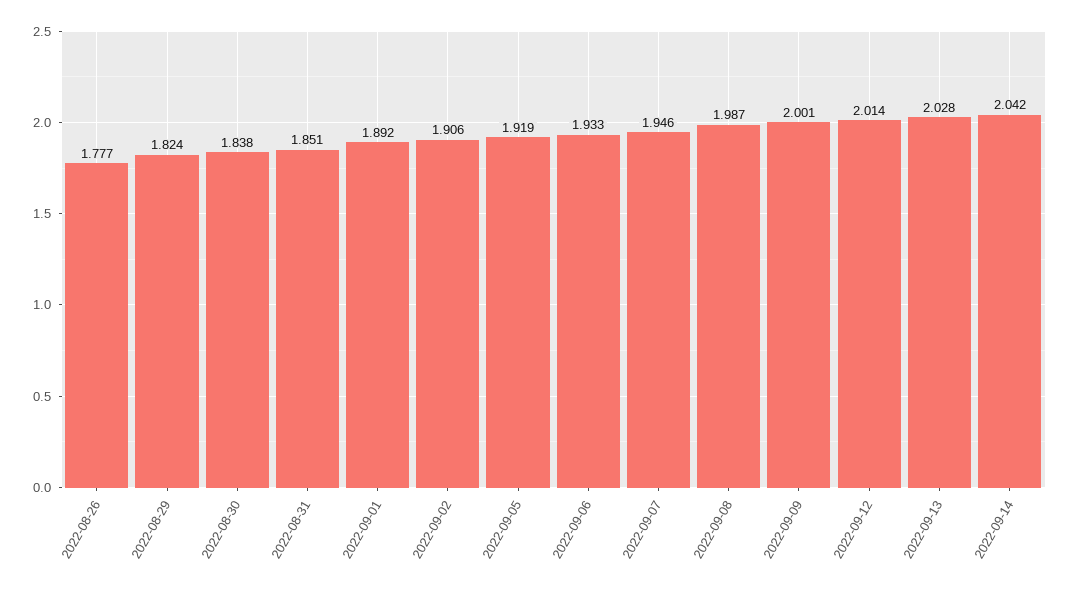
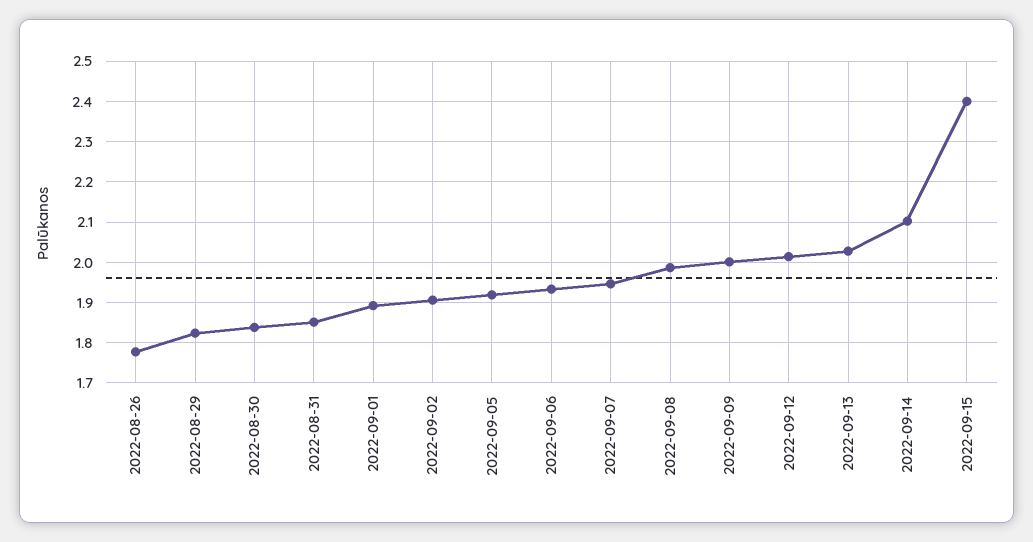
2022-09-14: 2.042 -> 2.1
2022-09-15: none -> 2.4

